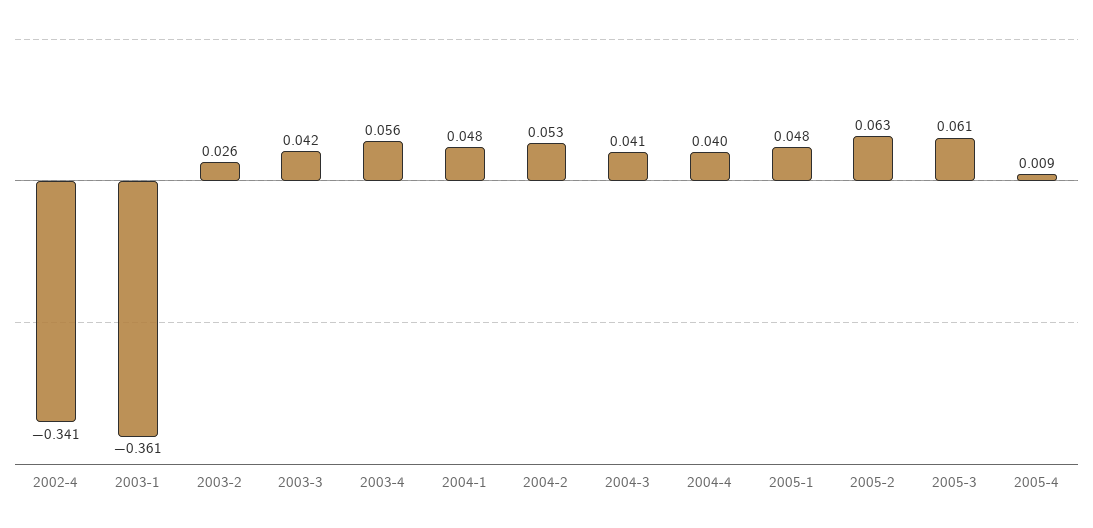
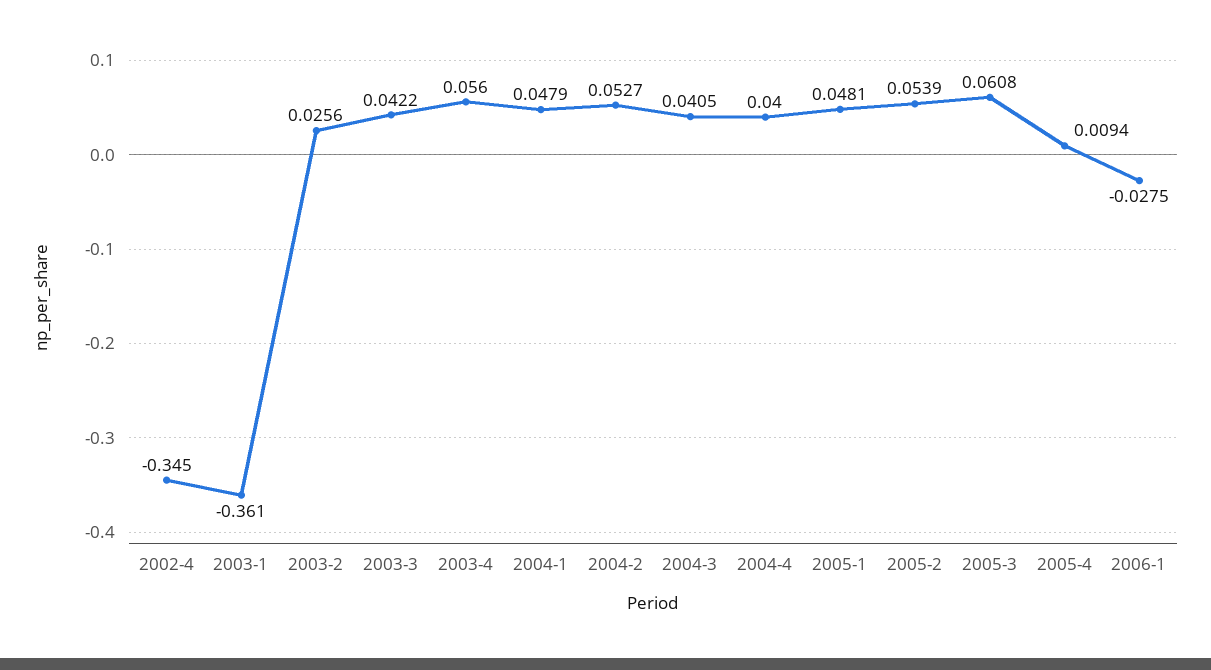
2002-4: -0.341 -> -0.345
2005-2: 0.063 -> 0.0539
2006-1: none -> -0.0275

